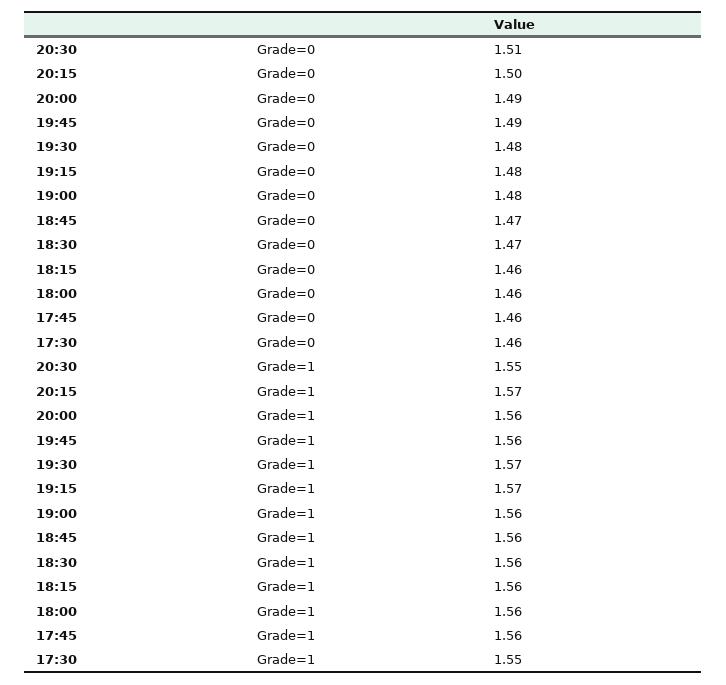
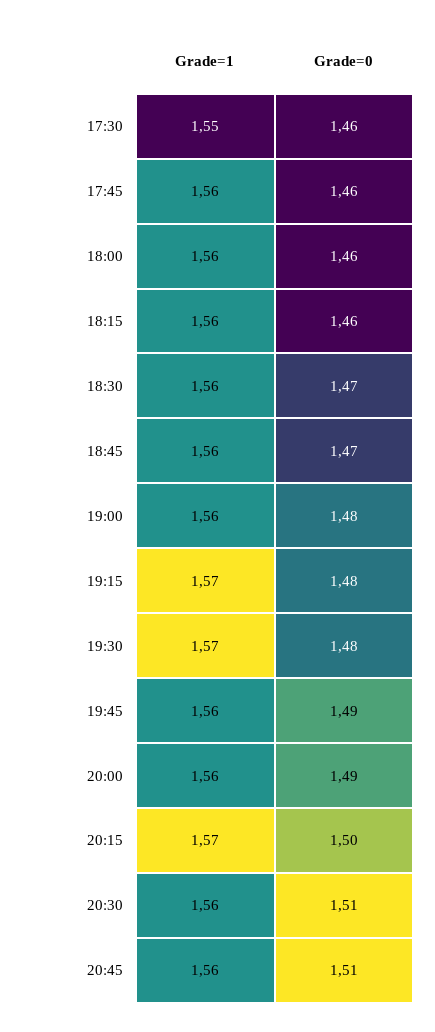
20:30, Grade=1: 1.55 -> 1.56
20:45, Grade=1: none -> 1.56
20:45, Grade=0: none -> 1.51

